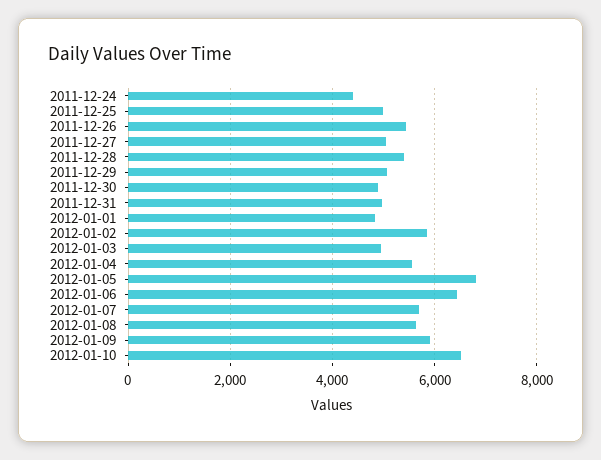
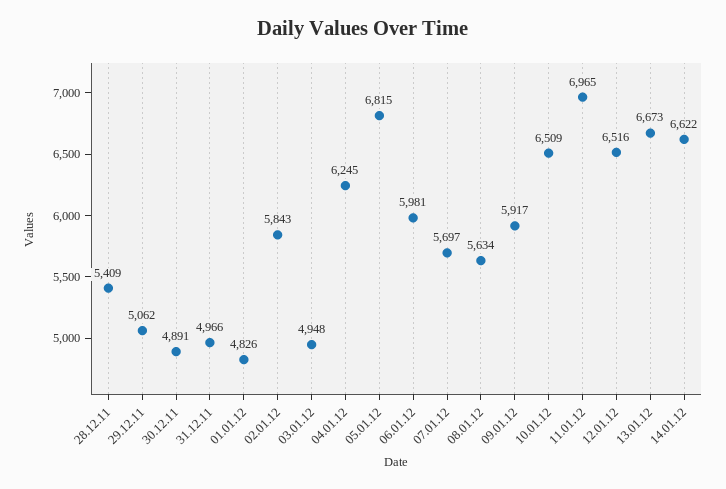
2011-12-24: 4400 -> none
2011-12-25: 5000 -> none
2011-12-26: 5400 -> none
2011-12-27: 5000 -> none
2012-01-04: 5600 -> 6245
2012-01-06: 6400 -> 5981
11.01.12: none -> 6965
12.01.12: none -> 6516
13.01.12: none -> 6673
14.01.12: none -> 6622

